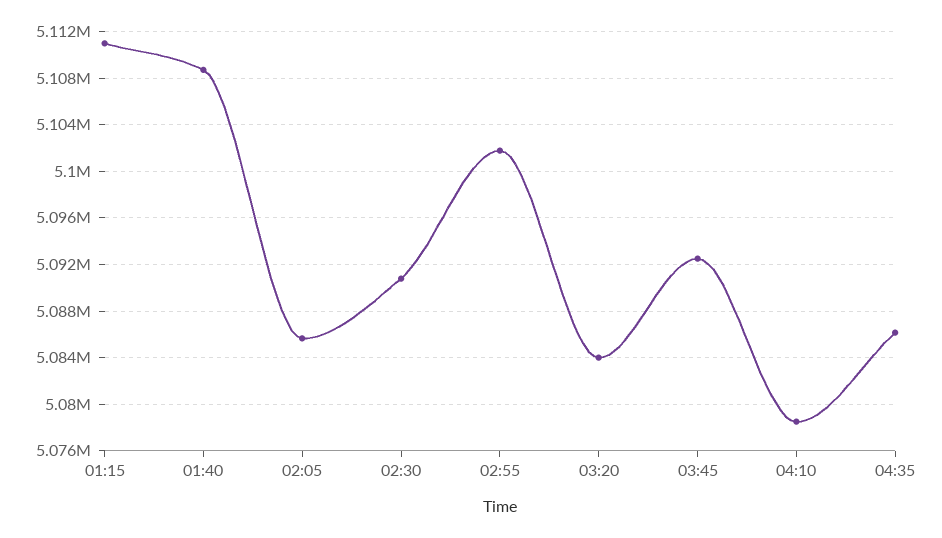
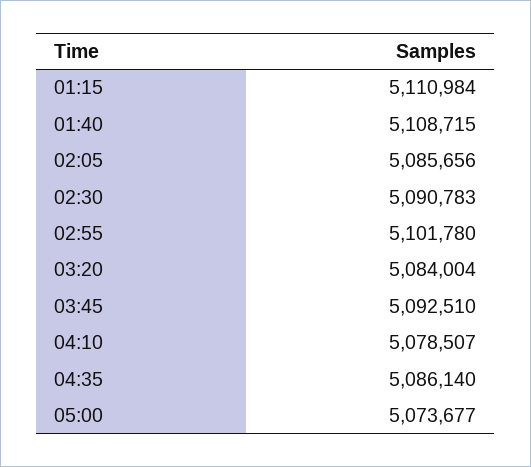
05:00: none -> 5073677

